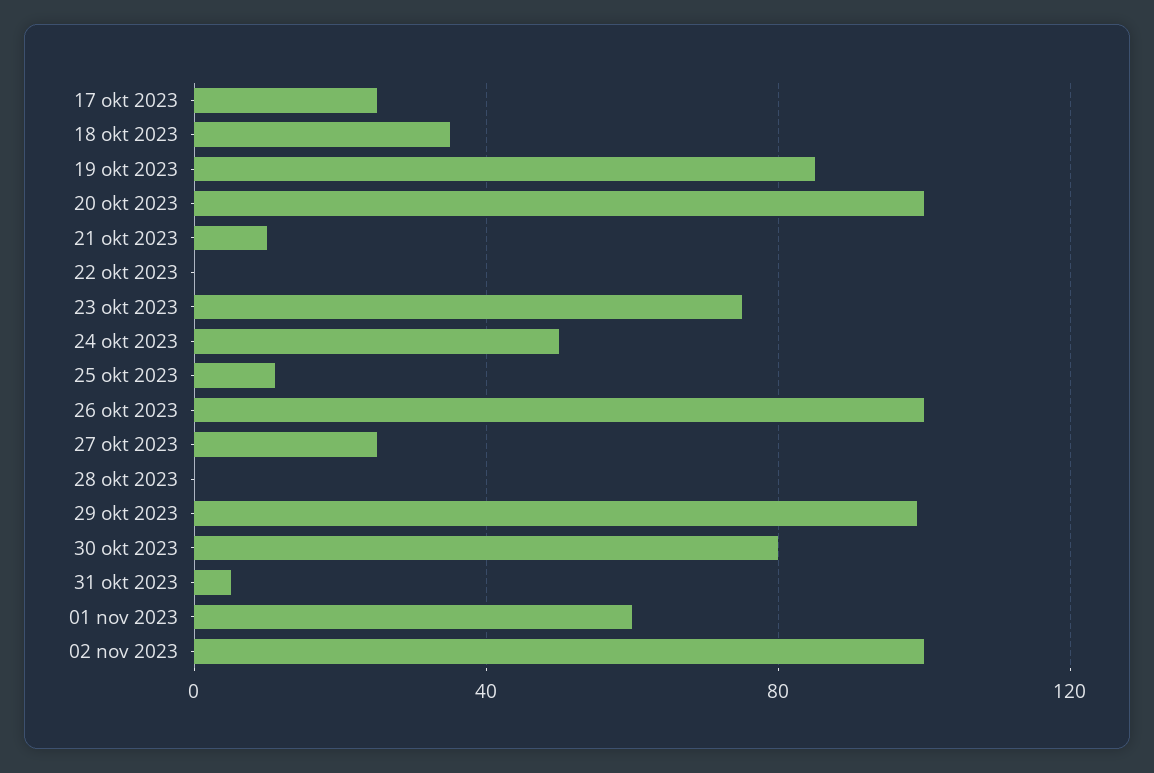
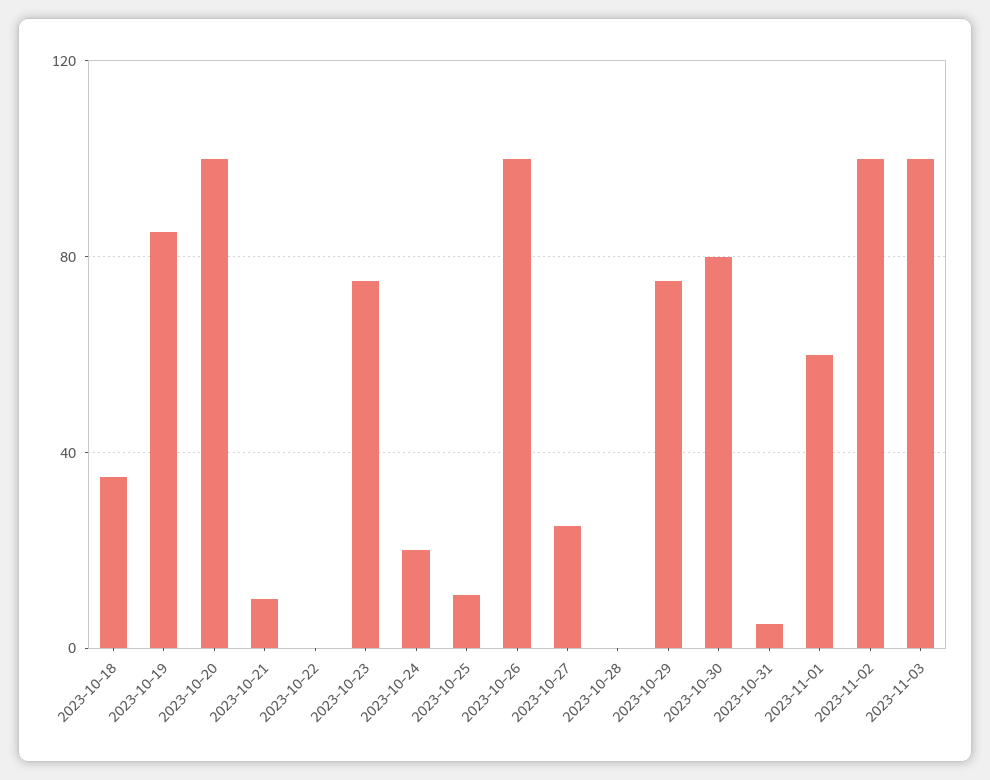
17 okt 2023: 25 -> none
24 okt 2023: 50 -> 20
29 okt 2023: 100 -> 75
2023-11-03: none -> 100

